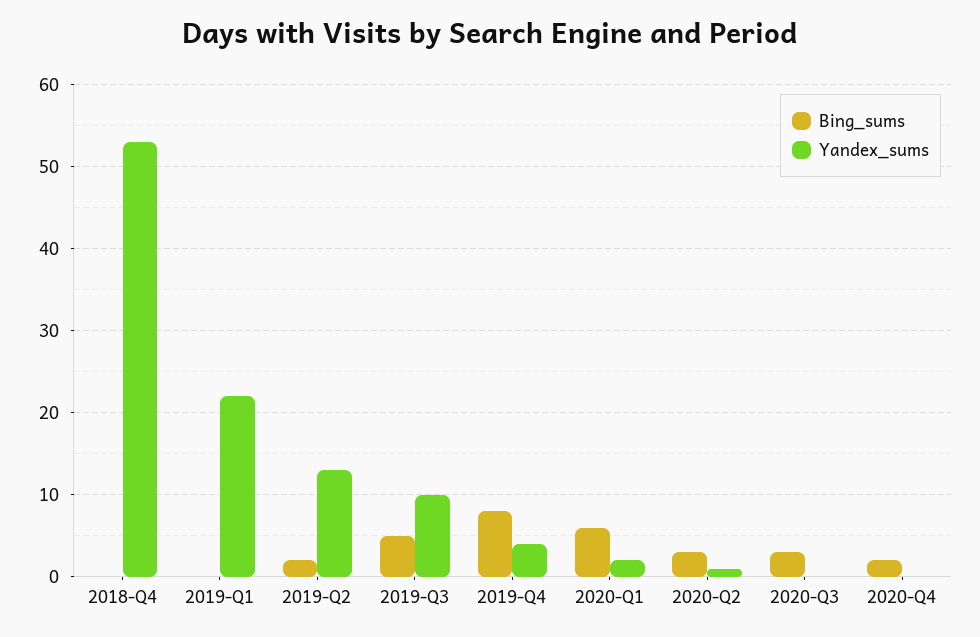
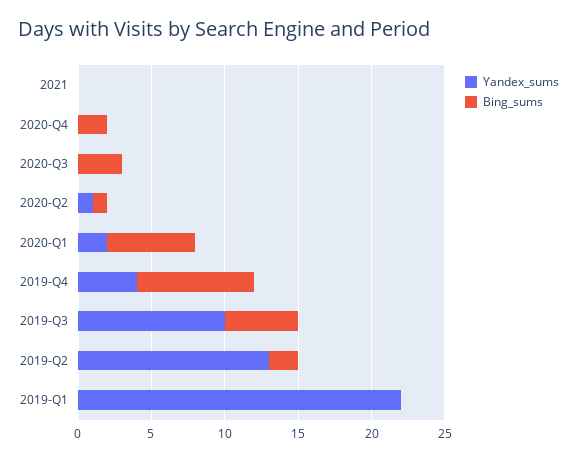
Bing_sums, 2018-Q4: 0 -> none
Yandex_sums, 2018-Q4: 53 -> none
Bing_sums, 2020-Q2: 3 -> 1
Yandex_sums, 2021: none -> 0
Bing_sums, 2021: none -> 0

